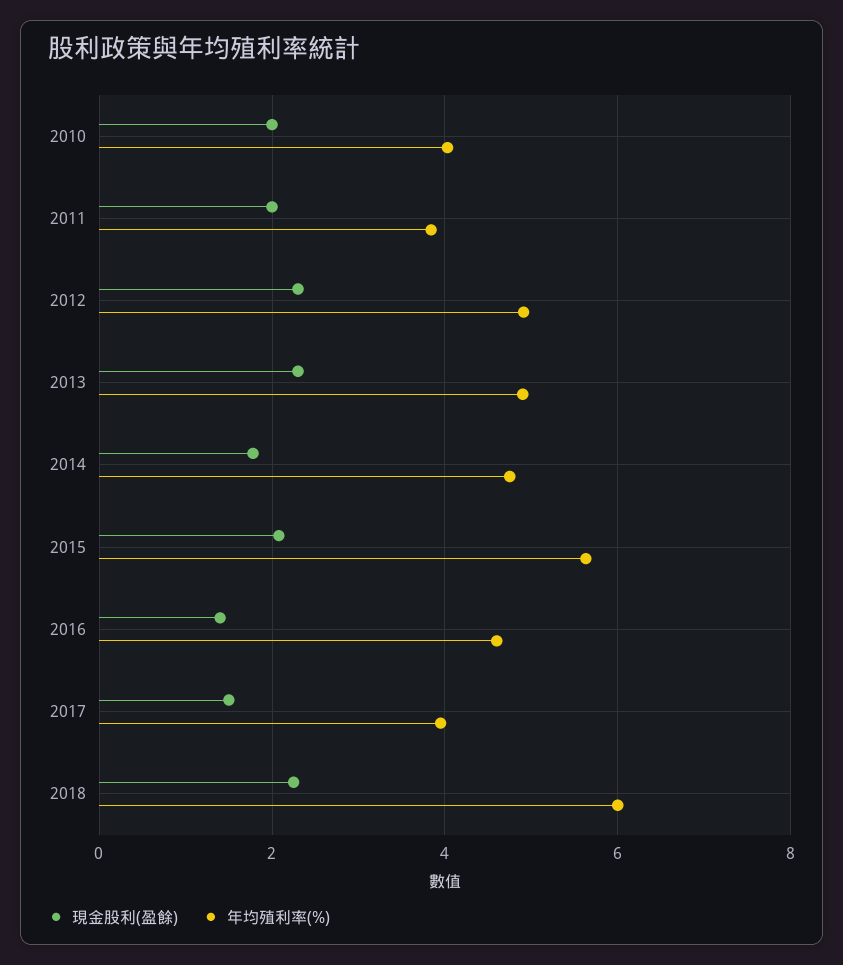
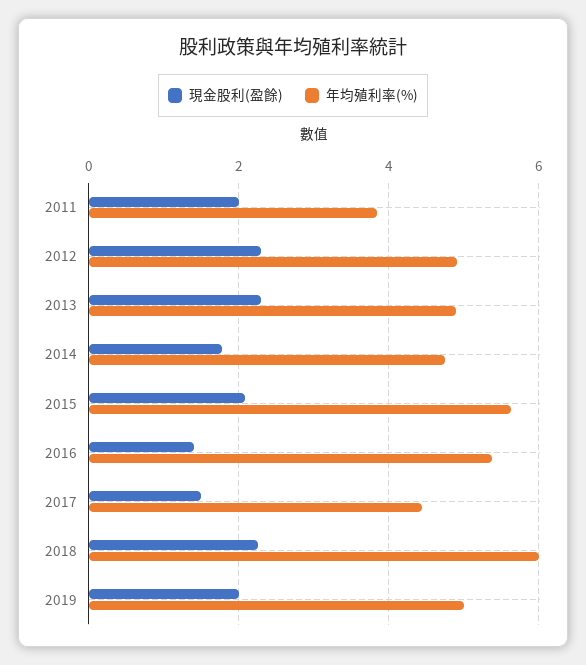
現金股利(盈餘), 2010: 2 -> none
年均殖利率(%), 2010: 4 -> none
年均殖利率(%), 2016: 4.6 -> 5.4
年均殖利率(%), 2017: 4 -> 4.4
現金股利(盈餘), 2019: none -> 2
年均殖利率(%), 2019: none -> 5

